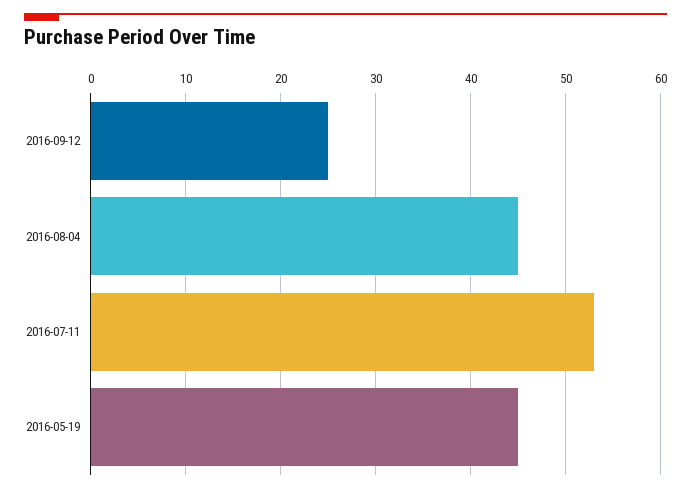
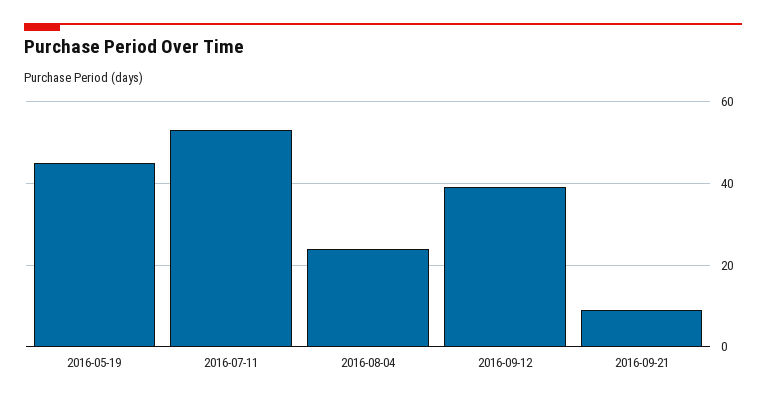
2016-09-12: 25 -> 40
2016-08-04: 45 -> 25
2016-09-21: none -> 10

